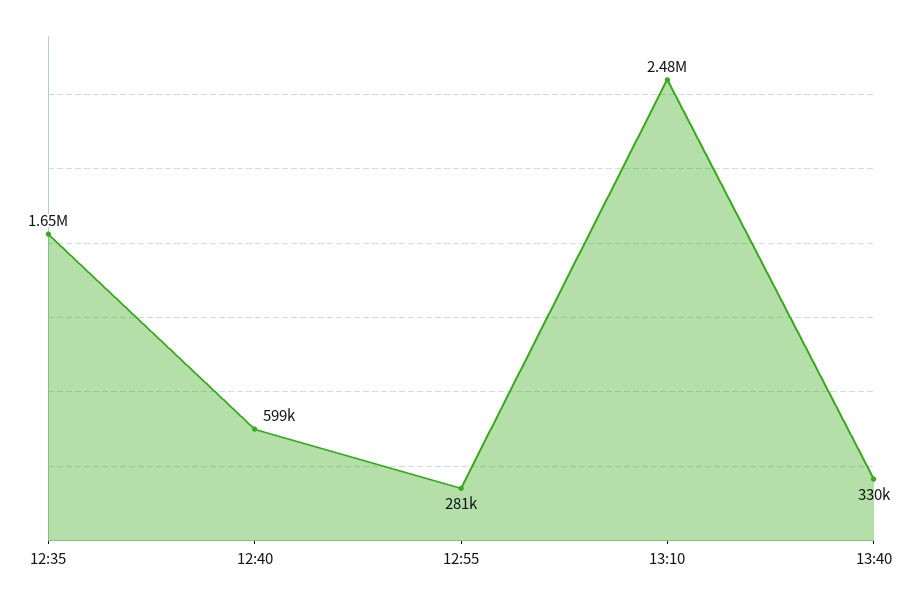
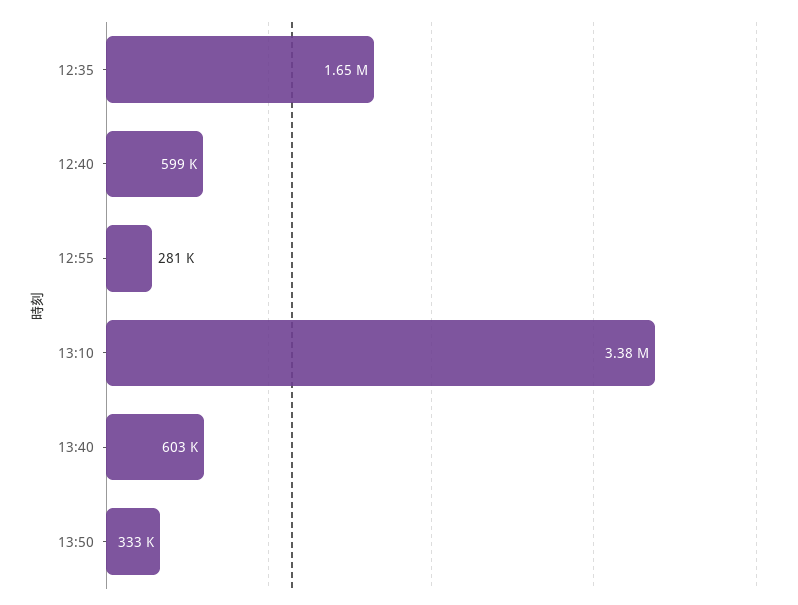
13:10: 2480000 -> 3380000
13:40: 330000 -> 603000
13:50: none -> 333000

